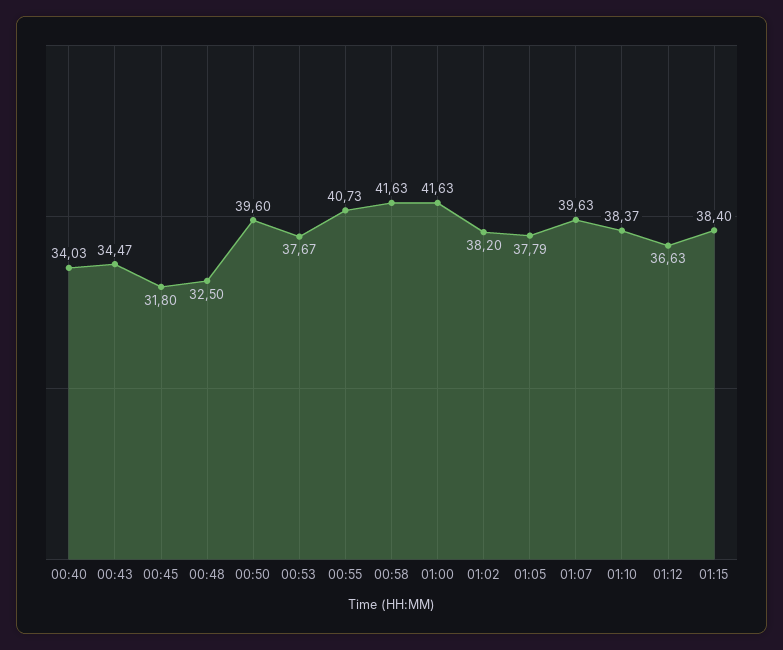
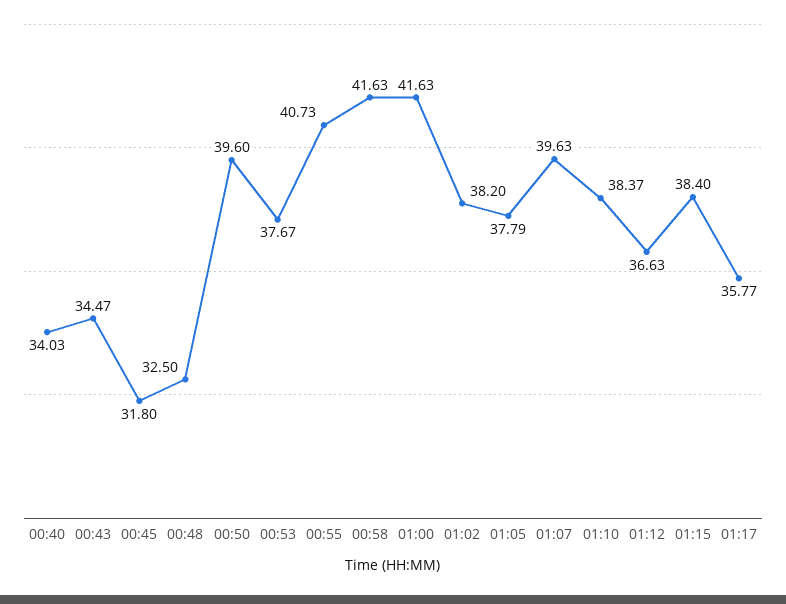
01:17: none -> 35.77

